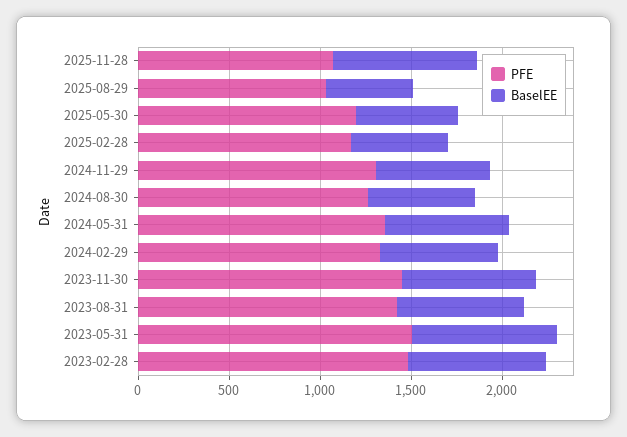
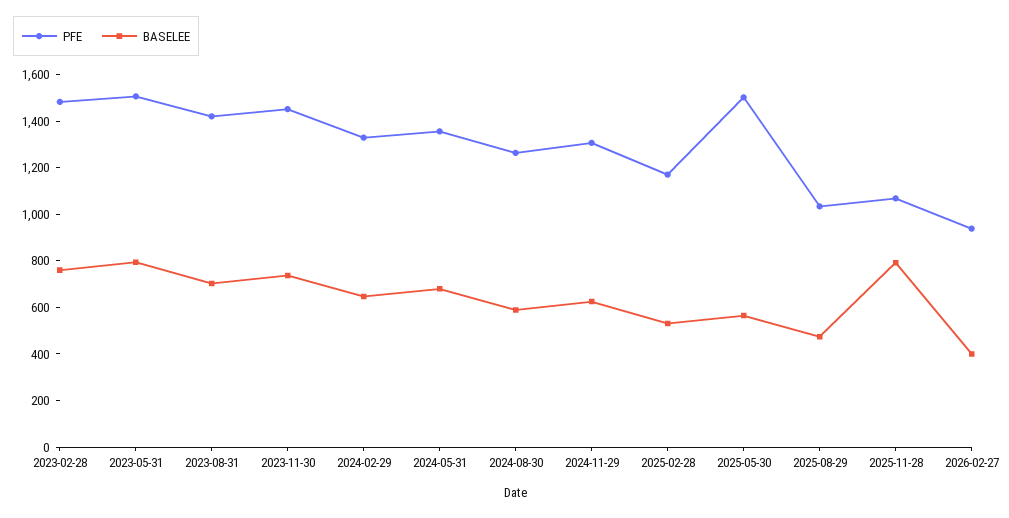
PFE, 2025-05-30: 1200 -> 1500
PFE, 2026-02-27: none -> 950
BaselEE, 2026-02-27: none -> 400

